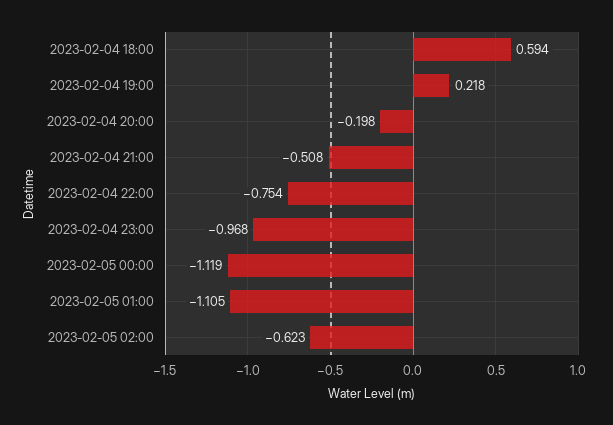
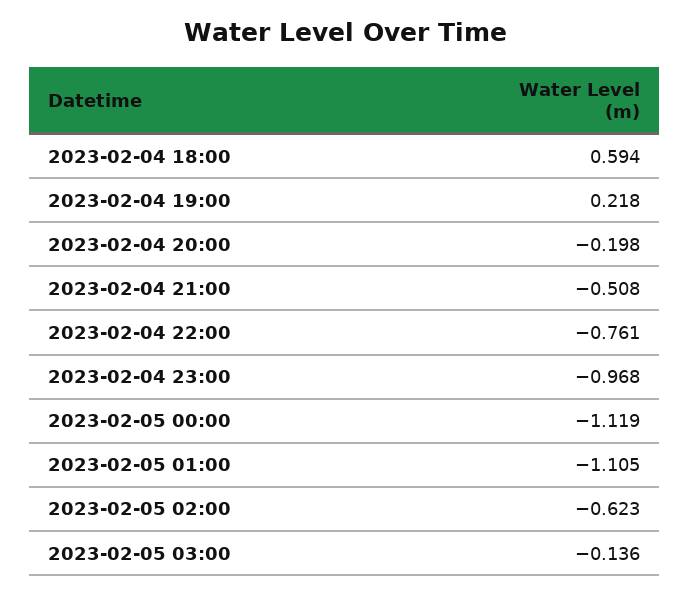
2023-02-04 22:00: -0.754 -> -0.761
2023-02-05 03:00: none -> -0.136

